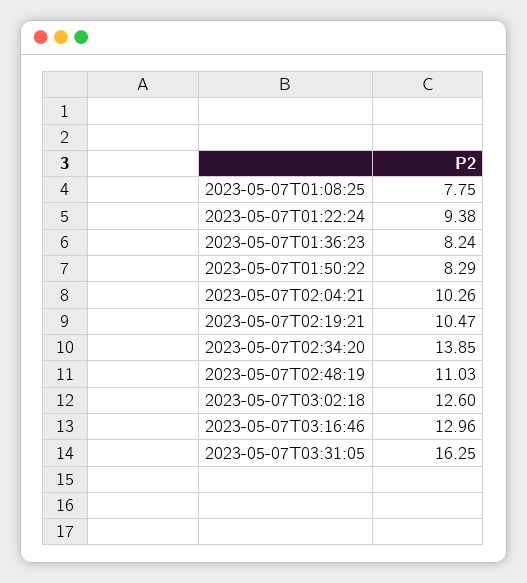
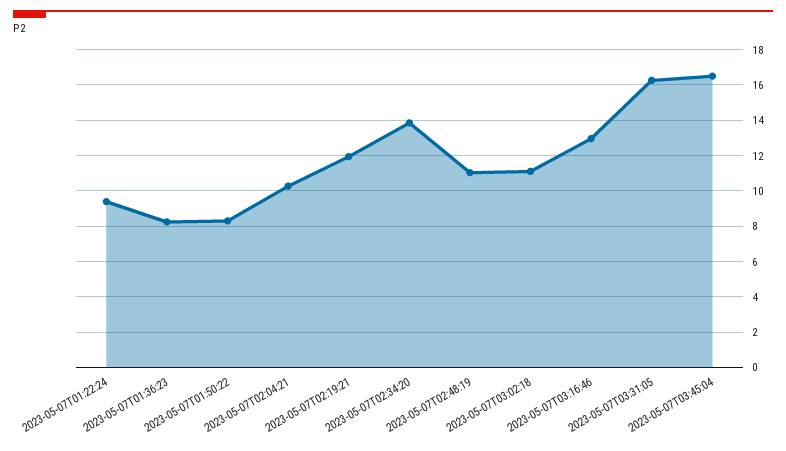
2023-05-07T01:08:25: 7.75 -> none
2023-05-07T02:19:21: 10.47 -> 12
2023-05-07T03:02:18: 12.6 -> 11
2023-05-07T03:45:04: none -> 16.5

